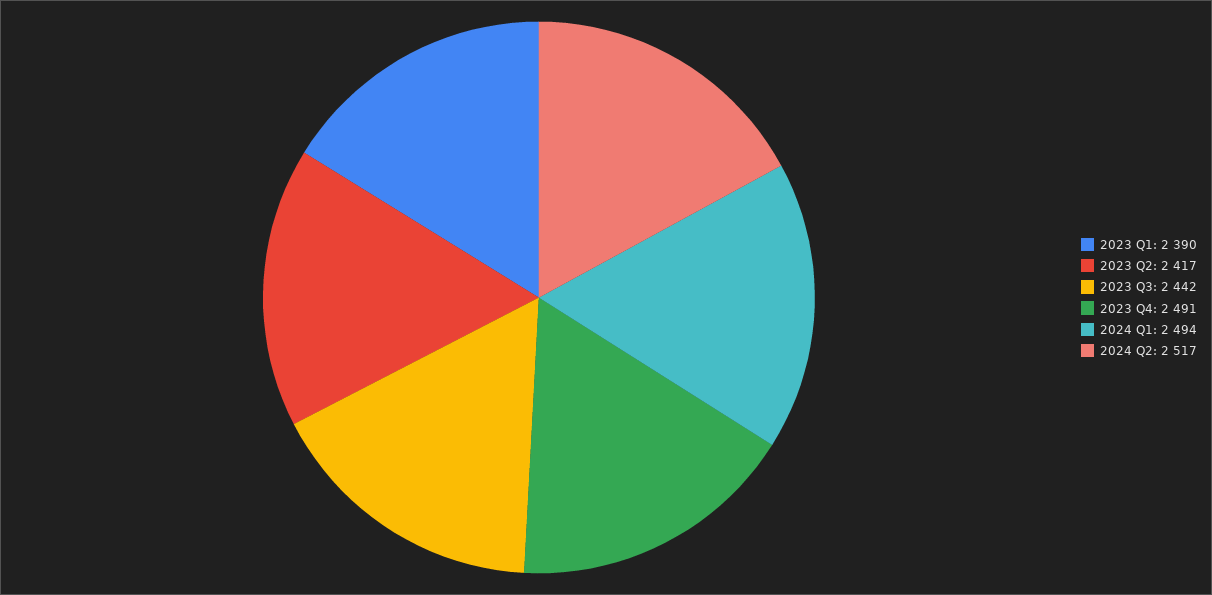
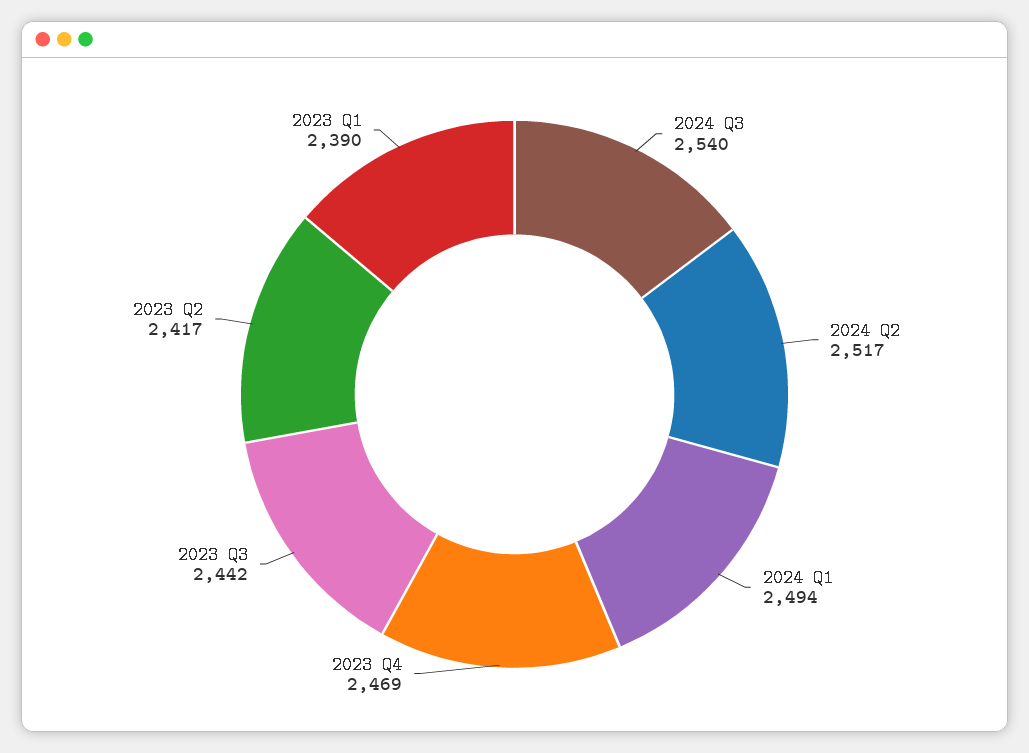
2023 Q4: 2491 -> 2469
2024 Q3: none -> 2540

